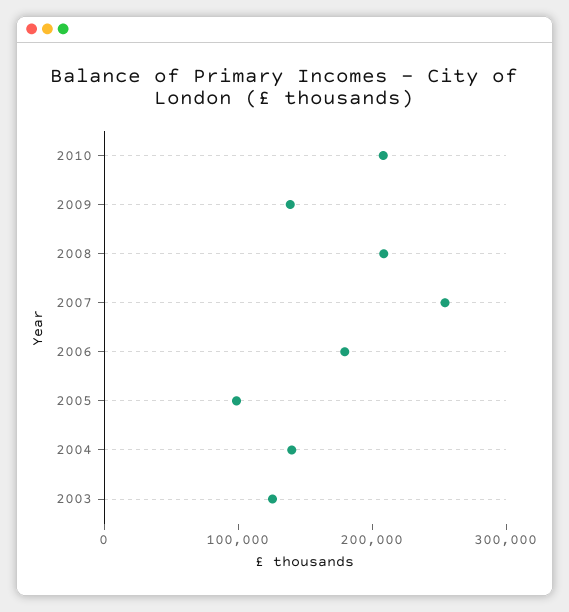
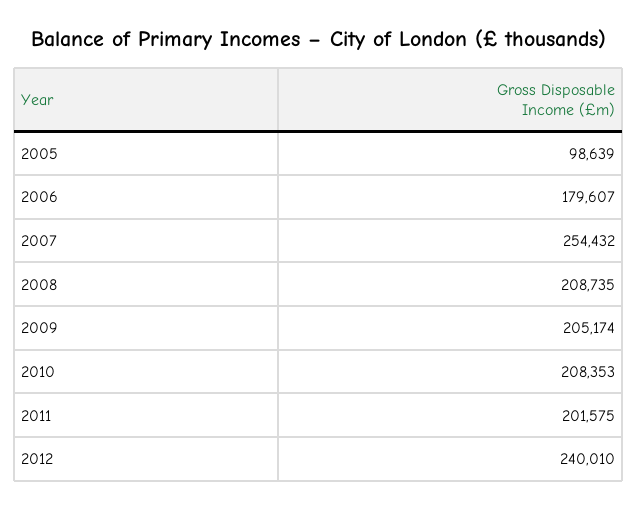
2009: 140000 -> 205174
2004: 140000 -> none
2003: 120000 -> none
2011: none -> 201575
2012: none -> 240010

